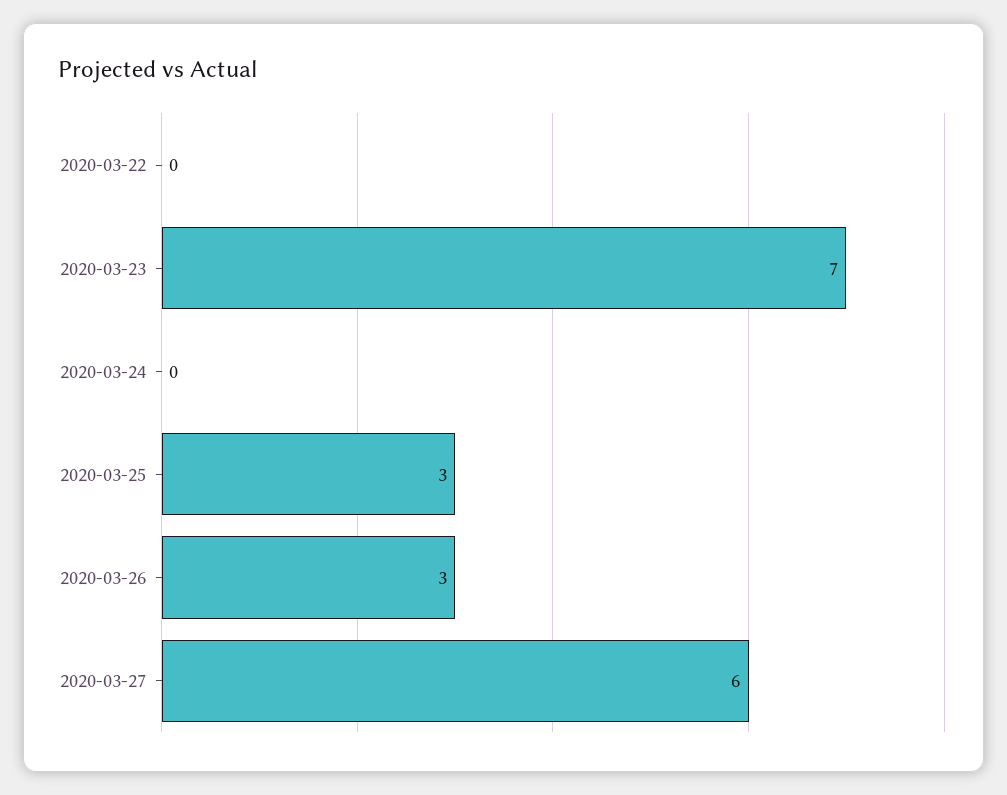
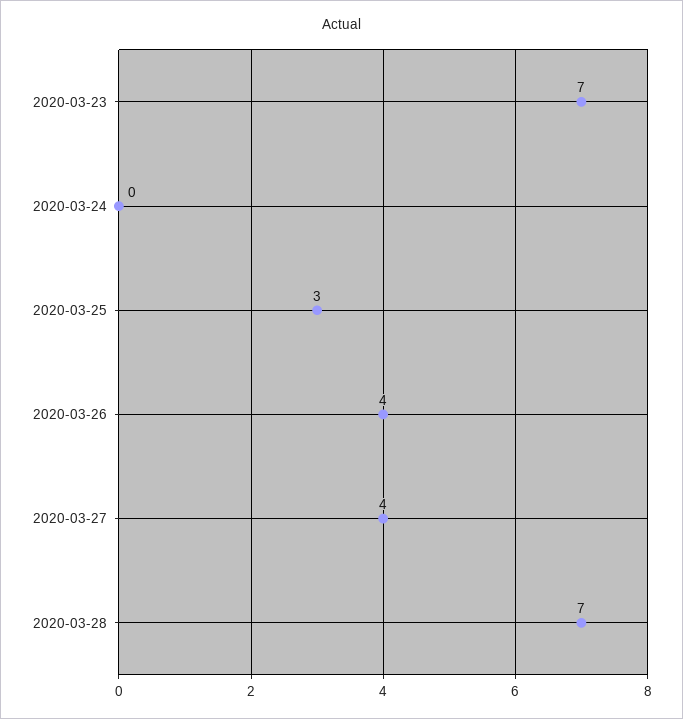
2020-03-22: 0 -> none
2020-03-26: 3 -> 4
2020-03-27: 6 -> 4
2020-03-28: none -> 7

